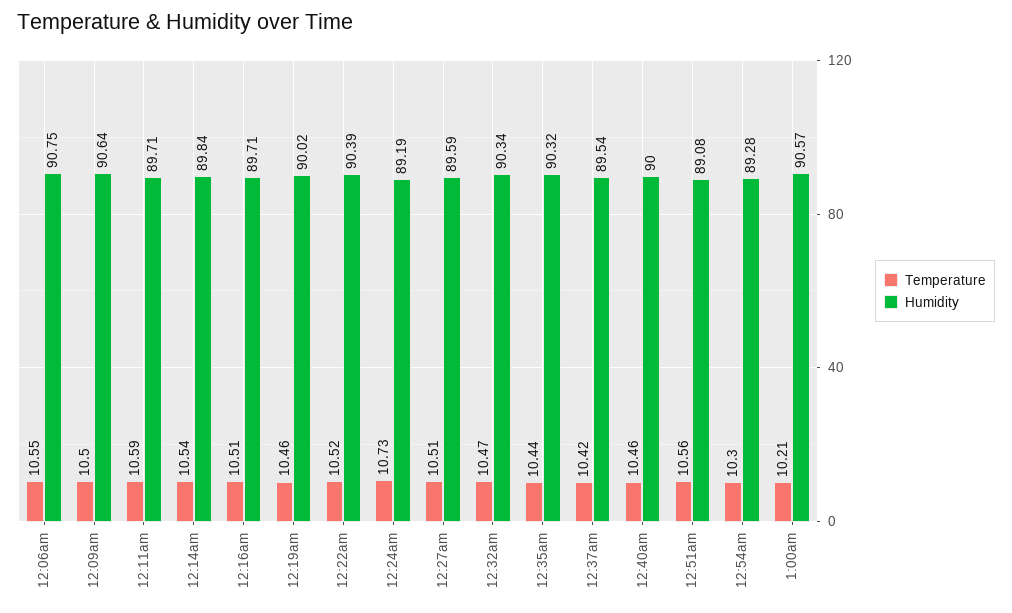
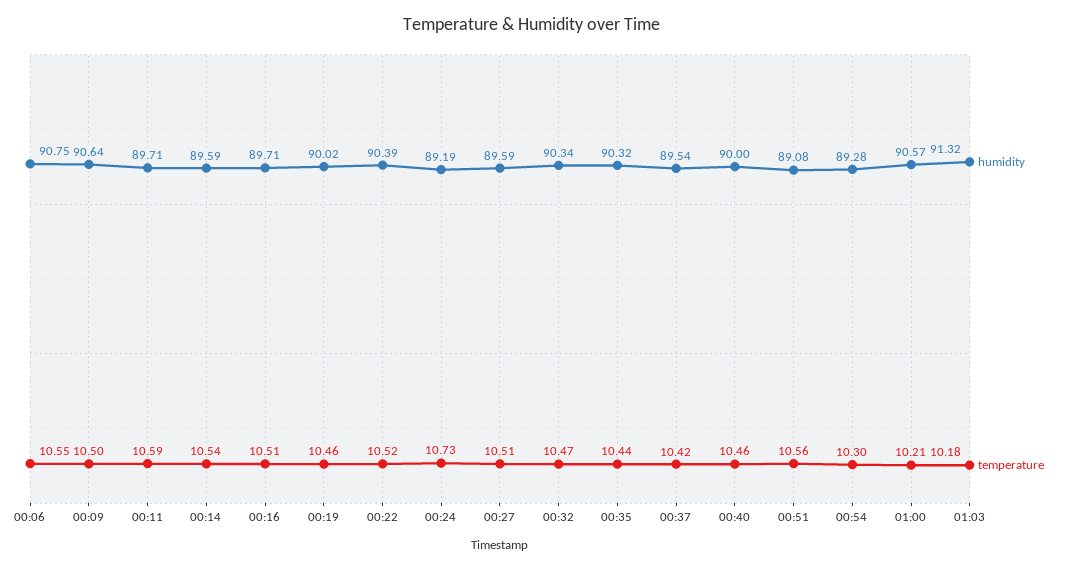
Humidity, 12:14am: 89.84 -> 89.59
Humidity, 01:03: none -> 91.32
Temperature, 01:03: none -> 10.18

